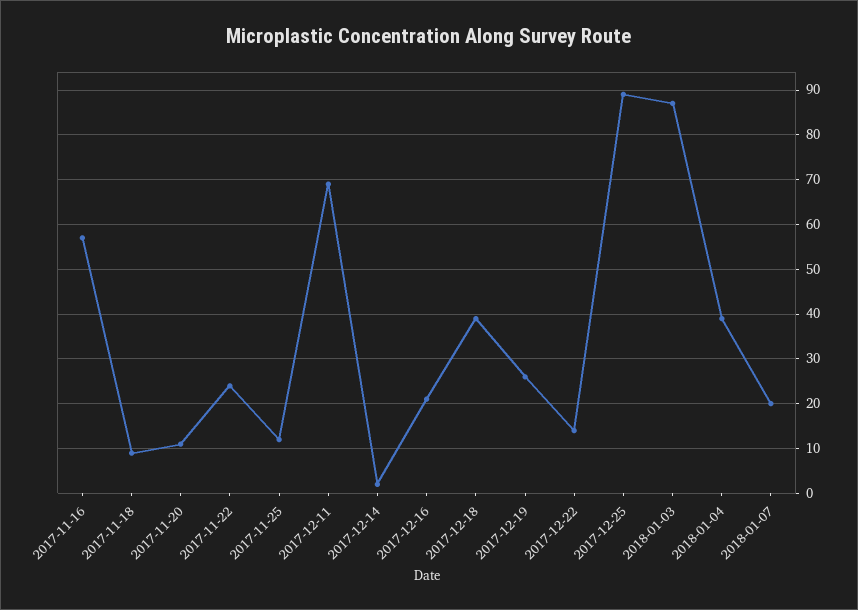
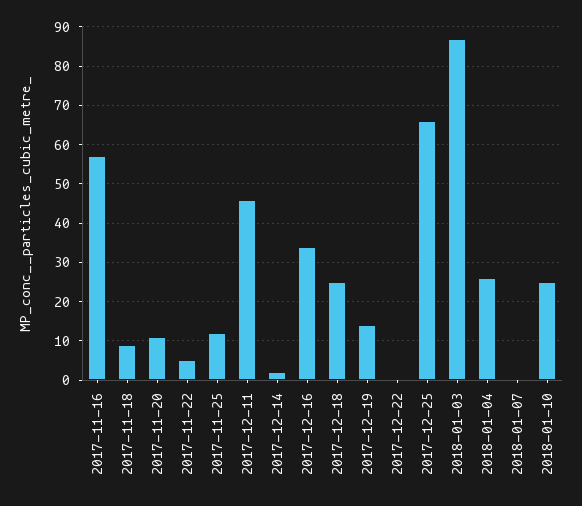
2017-11-22: 25 -> 5
2017-12-11: 70 -> 45
2017-12-16: 20 -> 35
2017-12-18: 40 -> 25
2017-12-19: 25 -> 15
2017-12-22: 15 -> 0
2017-12-25: 90 -> 65
2018-01-04: 40 -> 25
2018-01-07: 20 -> 0
2018-01-10: none -> 25

